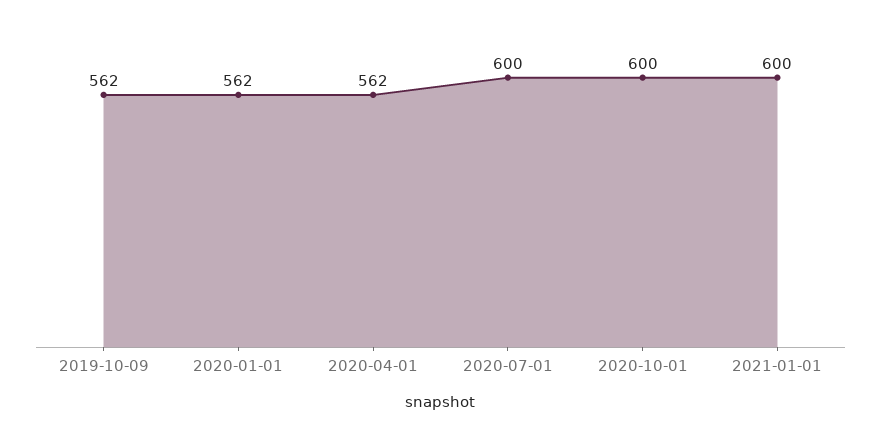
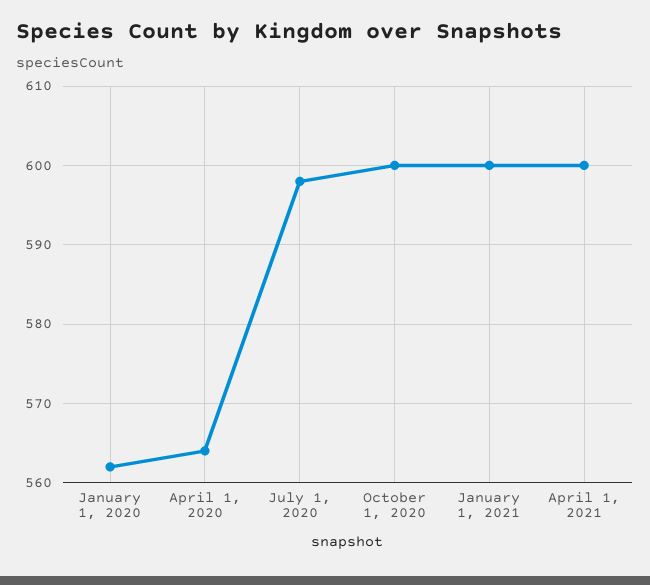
2019-10-09: 562 -> none
2020-04-01: 562 -> 564
2020-07-01: 600 -> 598
April 1, 2021: none -> 600

